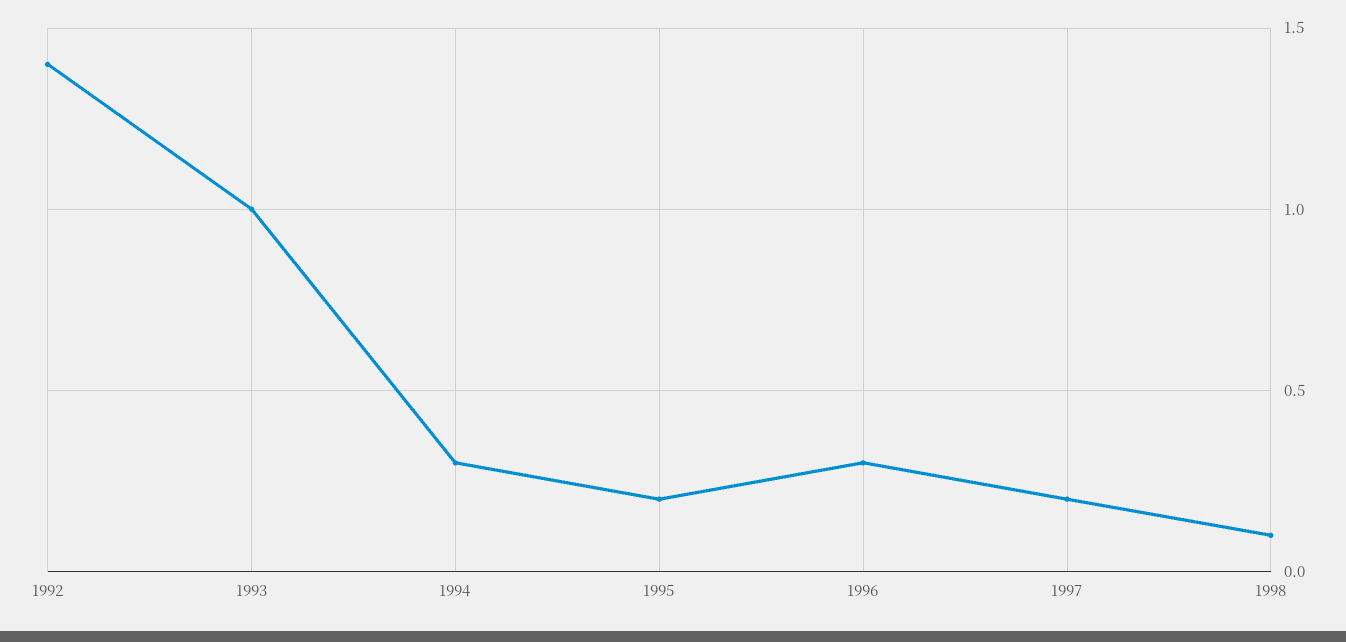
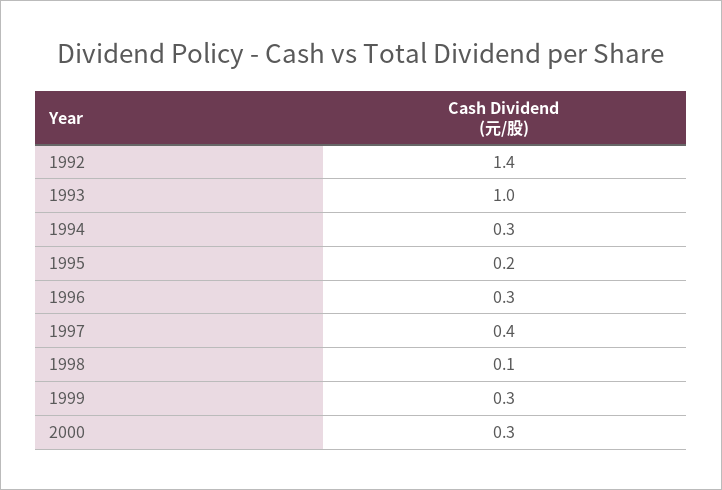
1997: 0.2 -> 0.4
1999: none -> 0.3
2000: none -> 0.3

